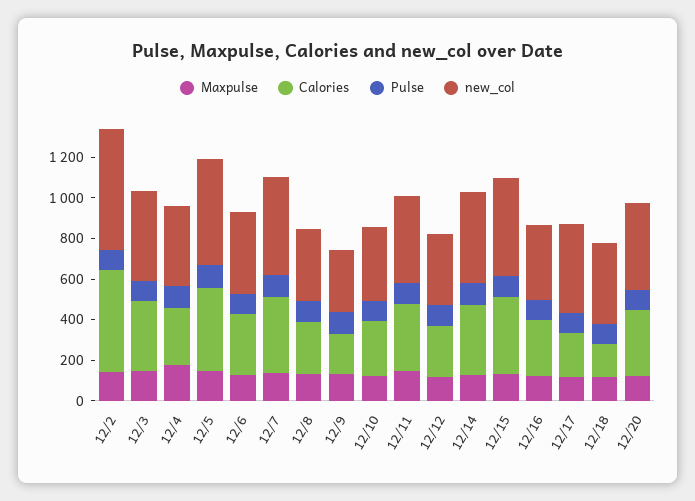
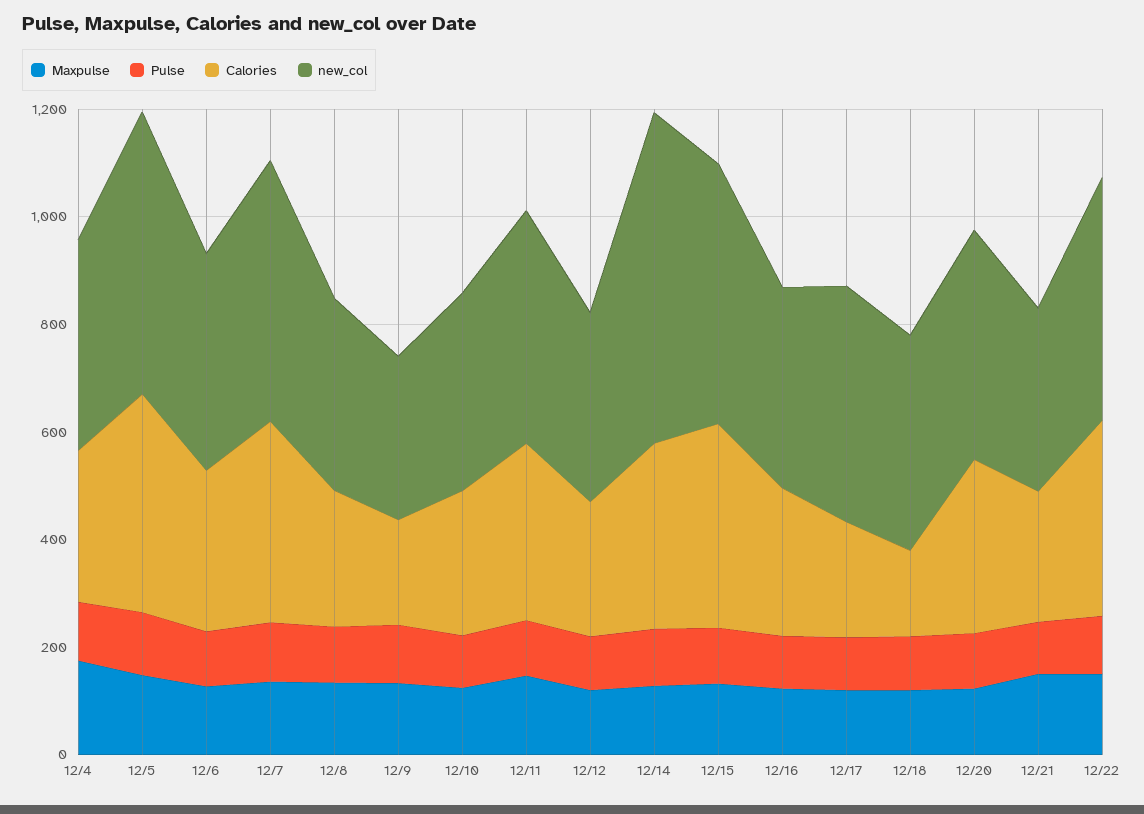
Maxpulse, 12/2: 150 -> none
Calories, 12/2: 500 -> none
Pulse, 12/2: 100 -> none
new_col, 12/2: 600 -> none
Maxpulse, 12/3: 150 -> none
Calories, 12/3: 350 -> none
Pulse, 12/3: 100 -> none
new_col, 12/3: 450 -> none
new_col, 12/14: 450 -> 600
Maxpulse, 12/21: none -> 150
Pulse, 12/21: none -> 100
Calories, 12/21: none -> 250
new_col, 12/21: none -> 350
Maxpulse, 12/22: none -> 150
Pulse, 12/22: none -> 100
Calories, 12/22: none -> 350
new_col, 12/22: none -> 450

